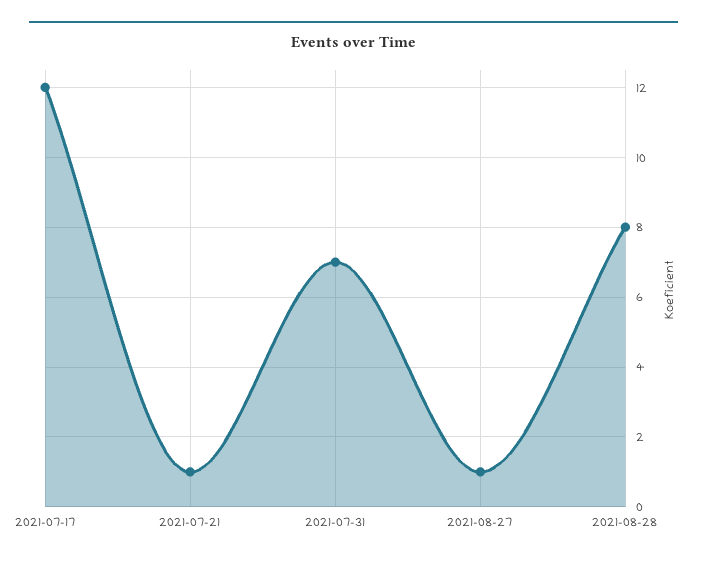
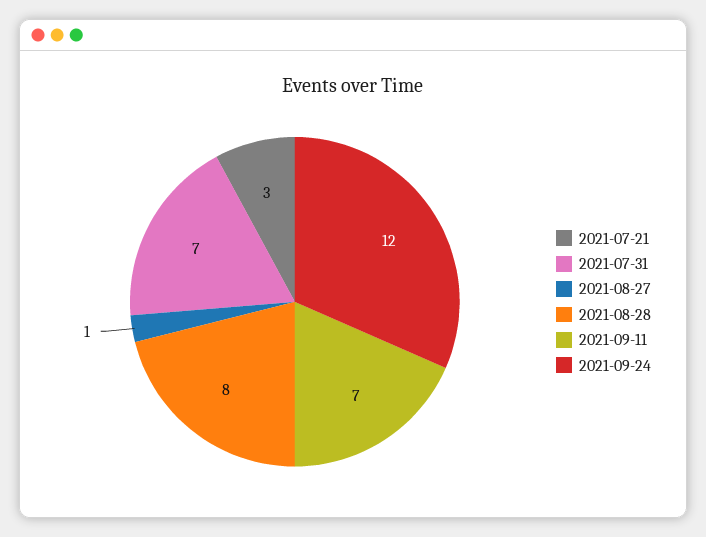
2021-07-17: 12 -> none
2021-07-21: 1 -> 3
2021-09-11: none -> 7
2021-09-24: none -> 12

